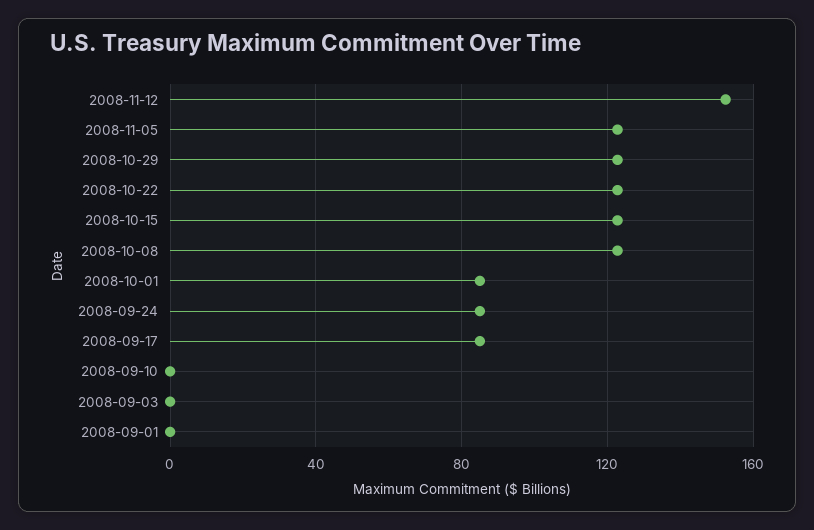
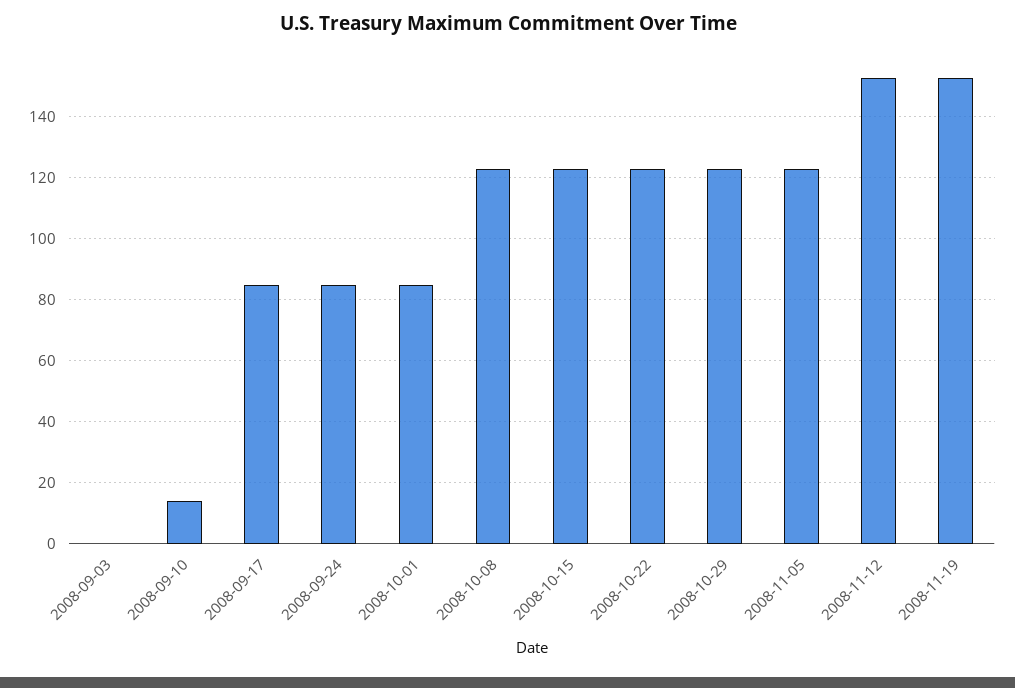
2008-09-10: 0 -> 14
2008-09-01: 0 -> none
2008-11-19: none -> 152

